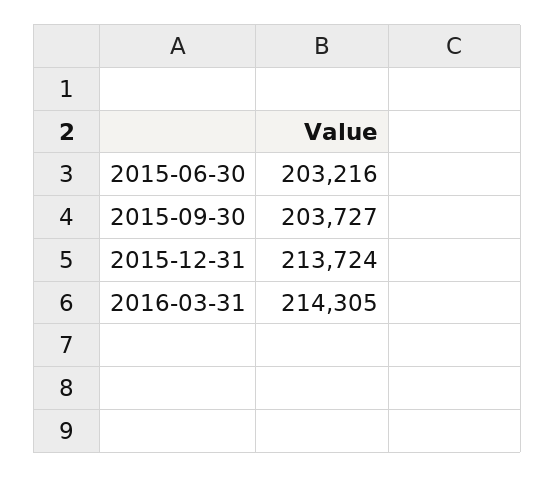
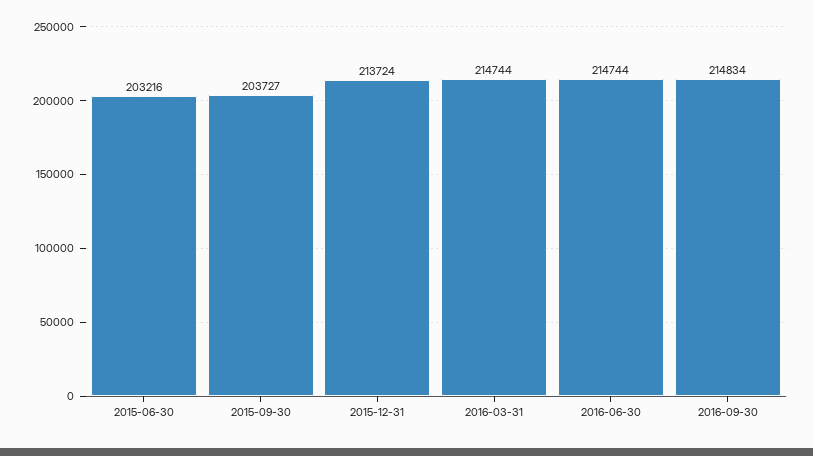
2016-03-31: 214305 -> 214744
2016-06-30: none -> 214744
2016-09-30: none -> 214834

